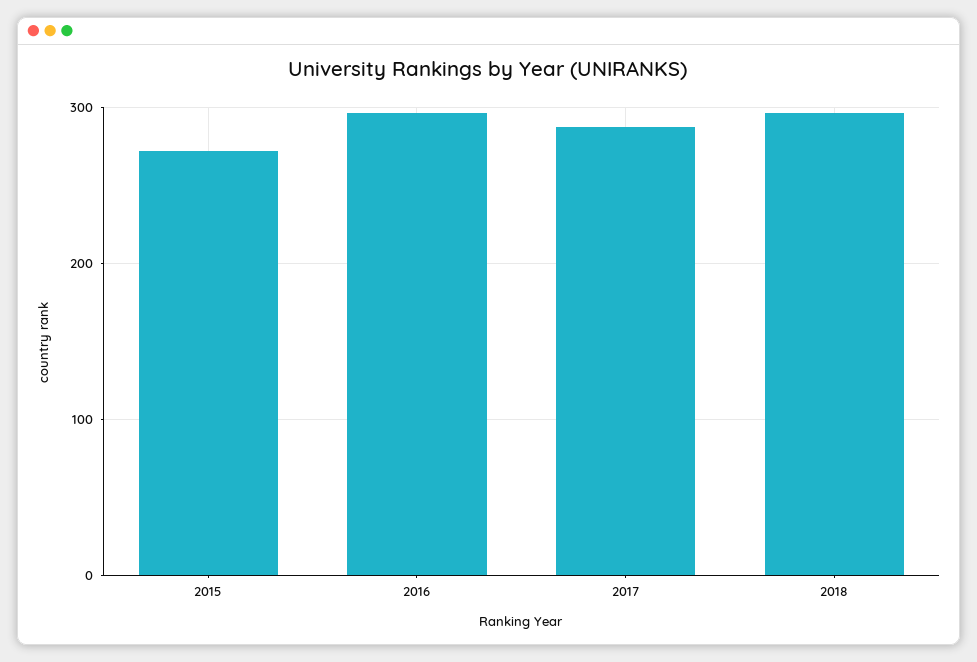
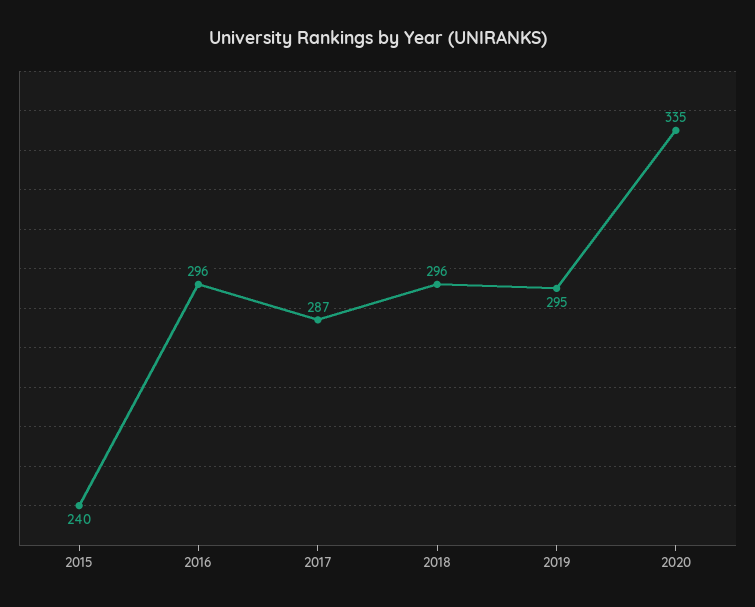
2015: 270 -> 240
2019: none -> 295
2020: none -> 335

